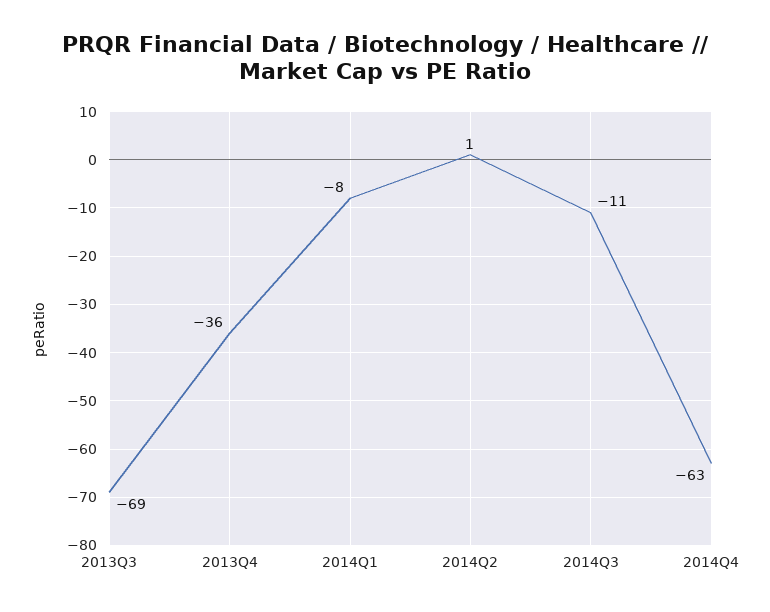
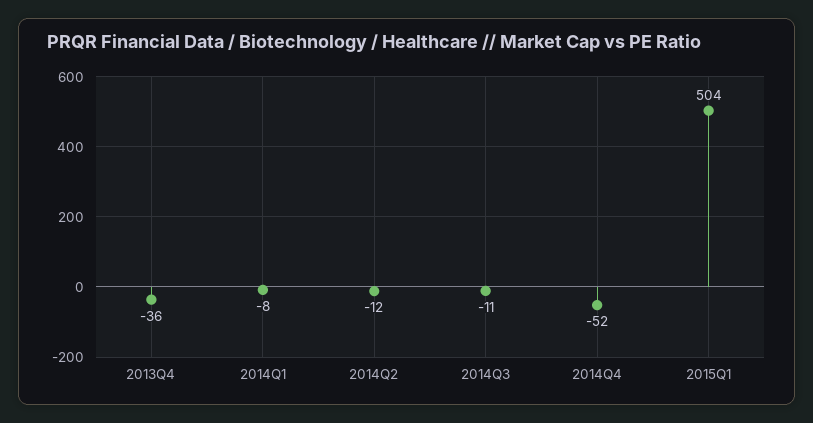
2013Q3: -69 -> none
2014Q2: 1 -> -12
2014Q4: -63 -> -52
2015Q1: none -> 504

